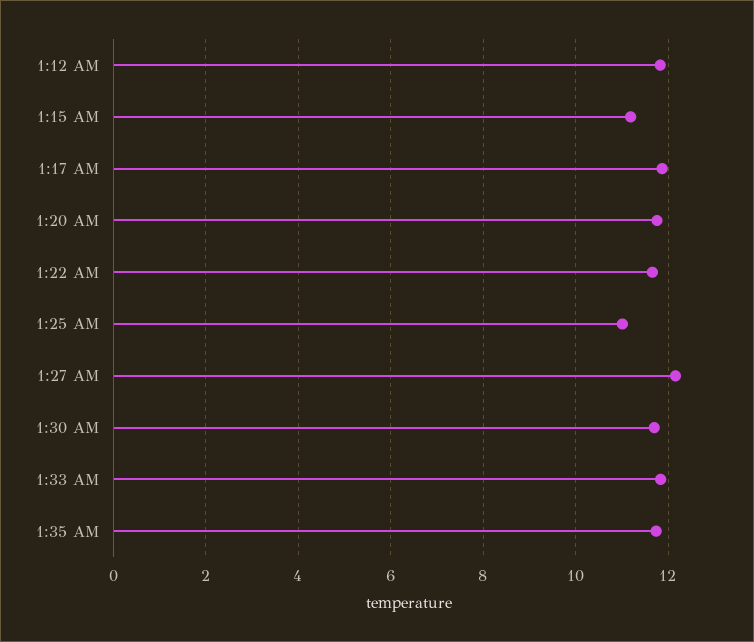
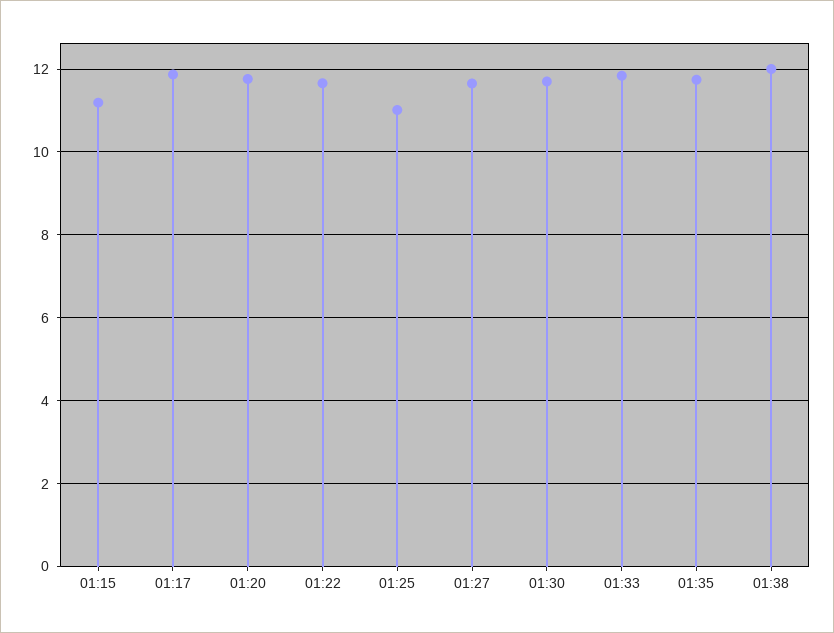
1:12 AM: 11.8 -> none
1:27 AM: 12.2 -> 11.6
01:38: none -> 12

